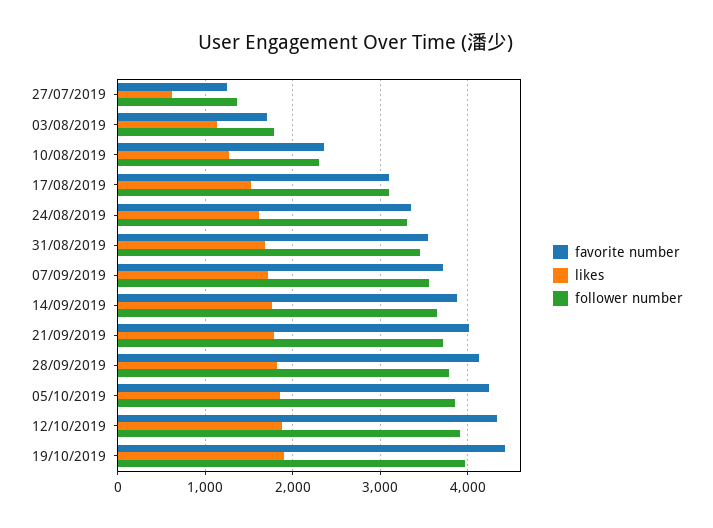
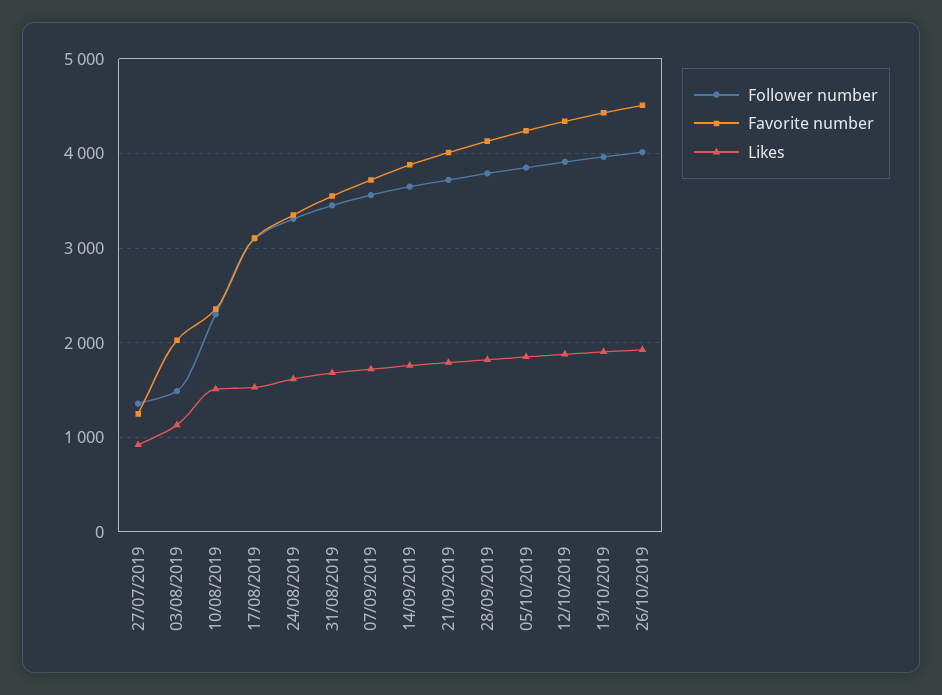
likes, 27/07/2019: 600 -> 900
favorite number, 03/08/2019: 1700 -> 2000
follower number, 03/08/2019: 1800 -> 1500
likes, 10/08/2019: 1300 -> 1500
follower number, 26/10/2019: none -> 4000
favorite number, 26/10/2019: none -> 4500
likes, 26/10/2019: none -> 1900

